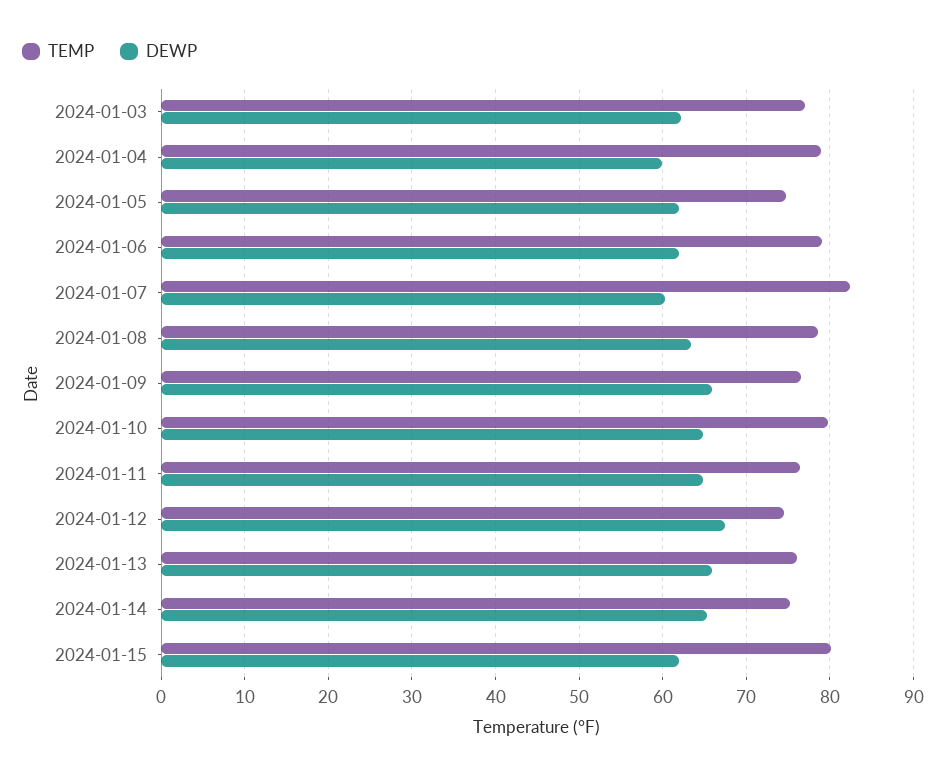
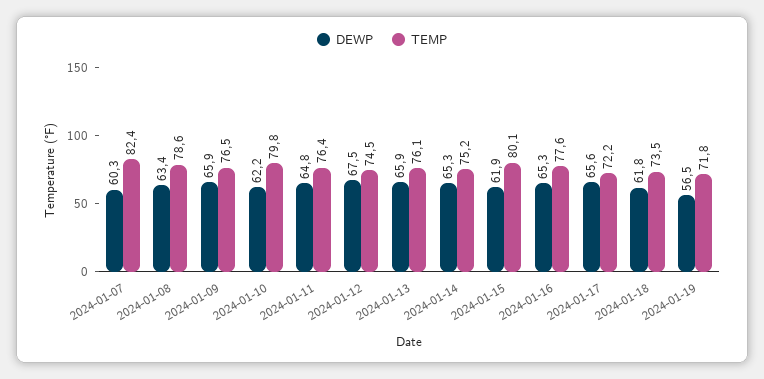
TEMP, 2024-01-03: 77 -> none
DEWP, 2024-01-03: 62 -> none
TEMP, 2024-01-04: 79 -> none
DEWP, 2024-01-04: 60 -> none
TEMP, 2024-01-05: 75 -> none
DEWP, 2024-01-05: 62 -> none
TEMP, 2024-01-06: 79 -> none
DEWP, 2024-01-06: 62 -> none
DEWP, 2024-01-10: 65 -> 62.2
DEWP, 2024-01-16: none -> 65.3
TEMP, 2024-01-16: none -> 77.6
DEWP, 2024-01-17: none -> 65.6
TEMP, 2024-01-17: none -> 72.2
DEWP, 2024-01-18: none -> 61.8
TEMP, 2024-01-18: none -> 73.5
DEWP, 2024-01-19: none -> 56.5
TEMP, 2024-01-19: none -> 71.8

